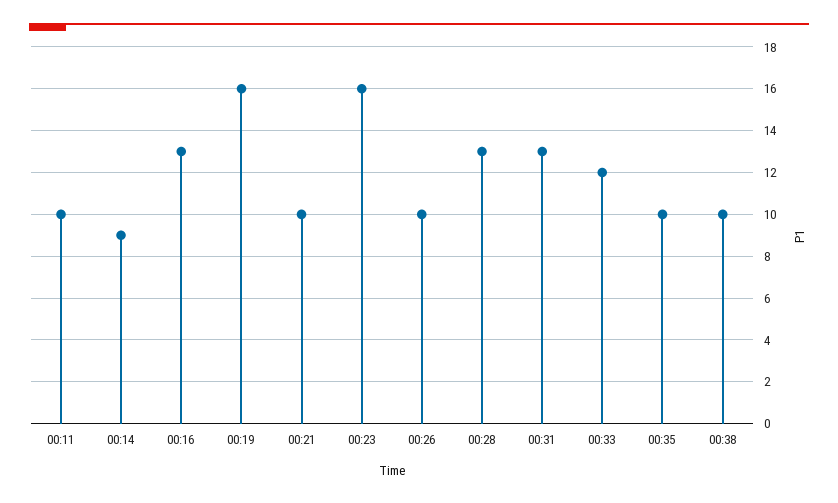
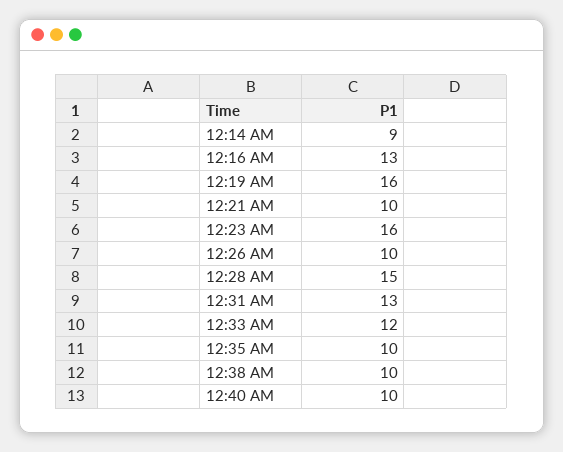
00:11: 10 -> none
00:28: 13 -> 15
12:40 AM: none -> 10

